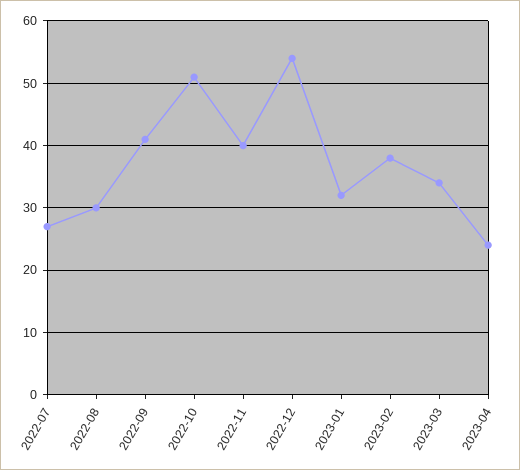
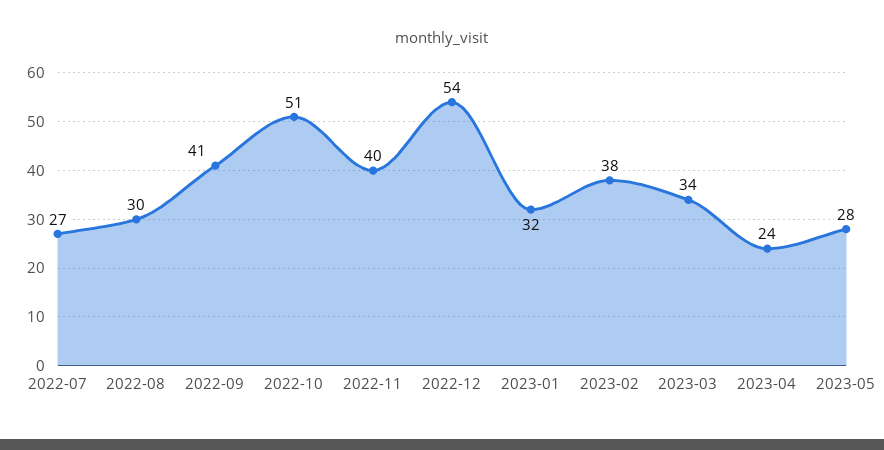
2023-05: none -> 28

